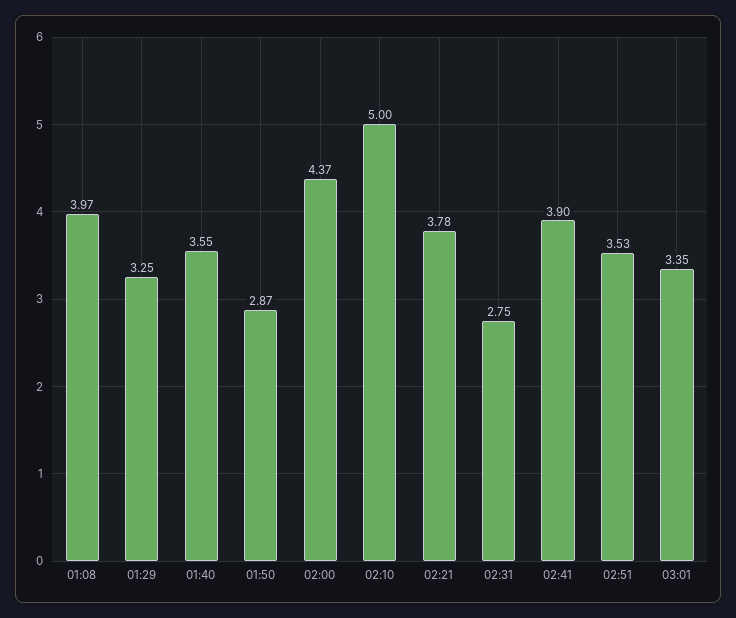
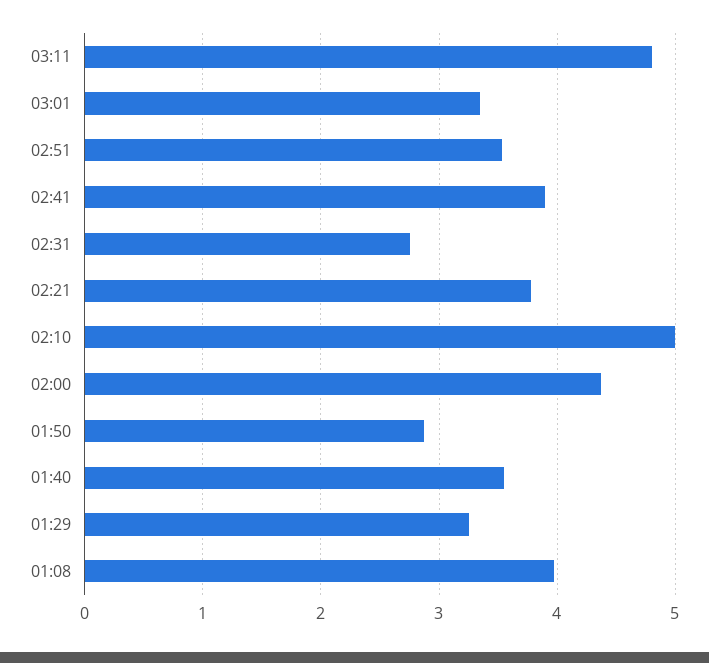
03:11: none -> 4.8

